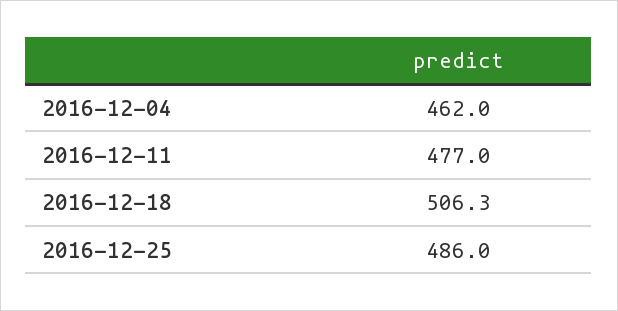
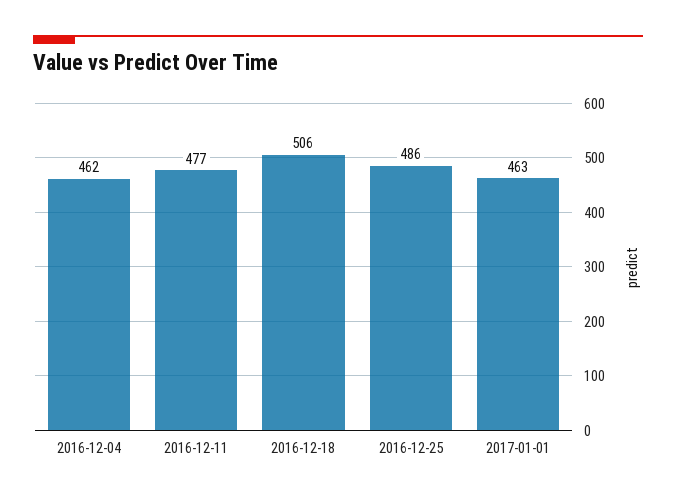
2017-01-01: none -> 463

